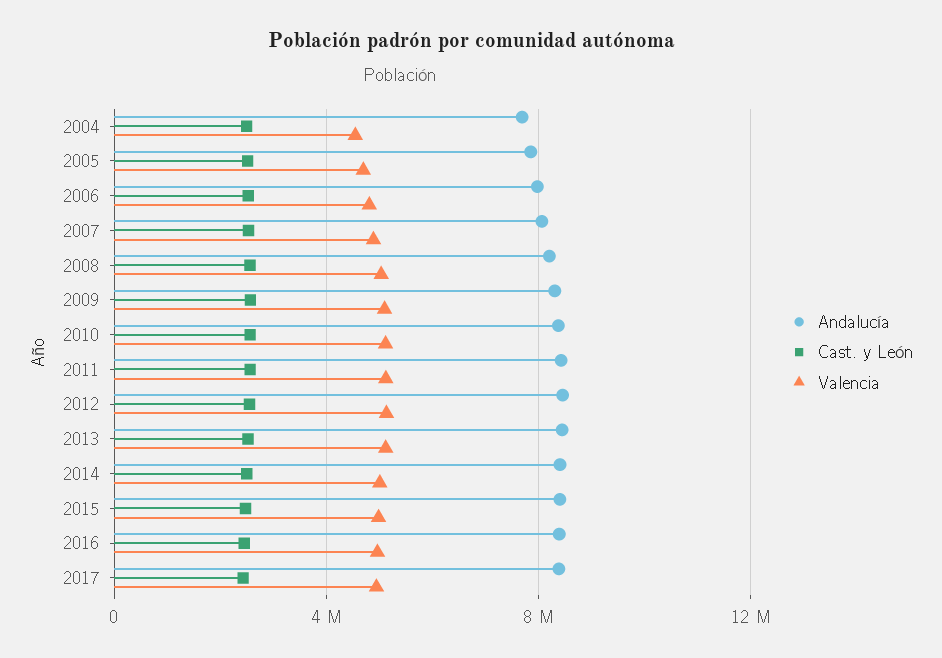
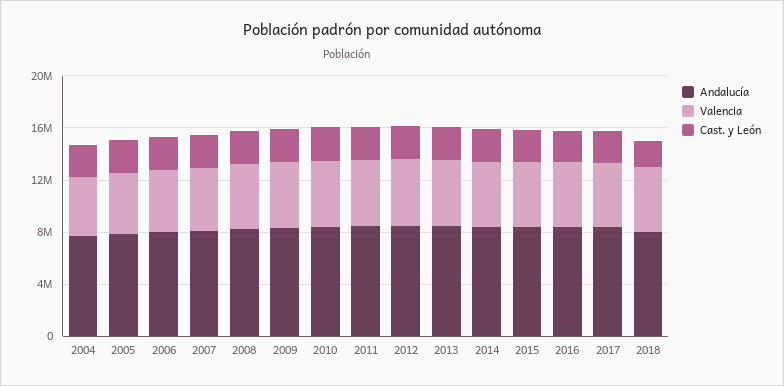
Andalucía, 2018: none -> 8000000
Valencia, 2018: none -> 5000000
Cast. y León, 2018: none -> 2000000

